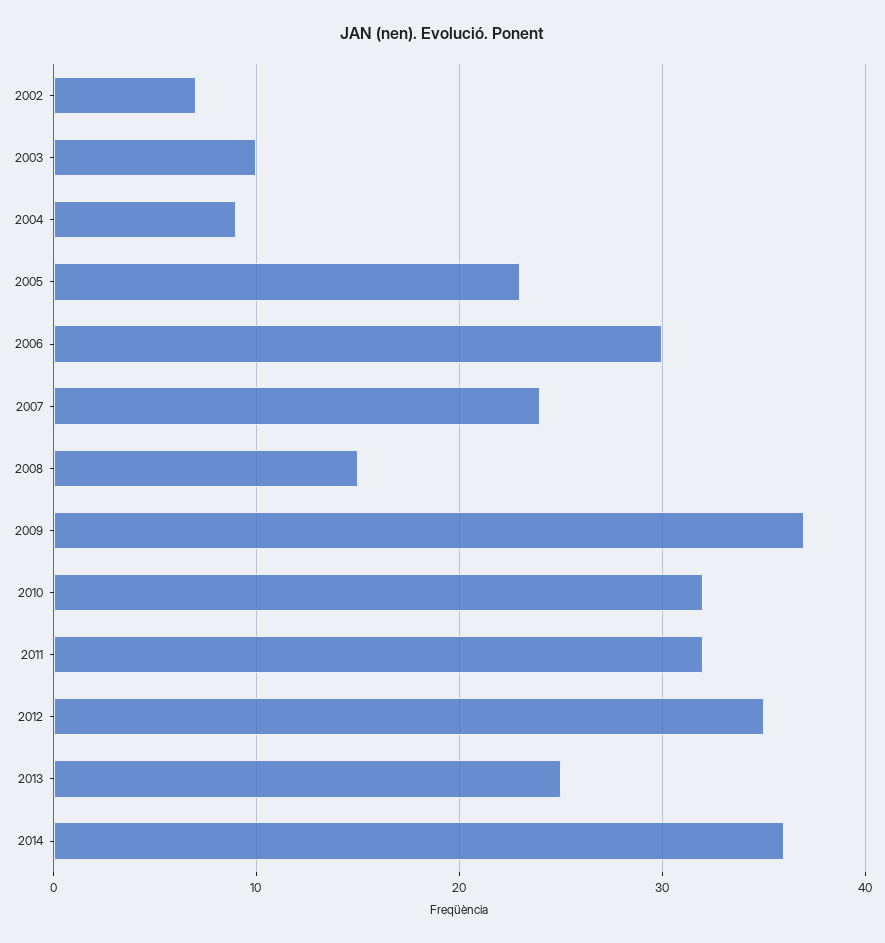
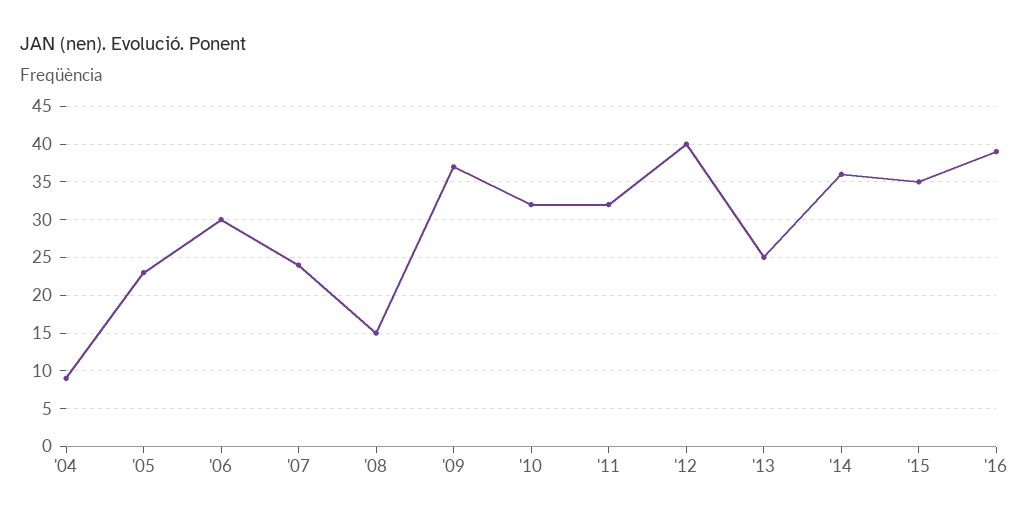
2002: 7 -> none
2003: 10 -> none
2012: 35 -> 40
'15: none -> 35
'16: none -> 39

